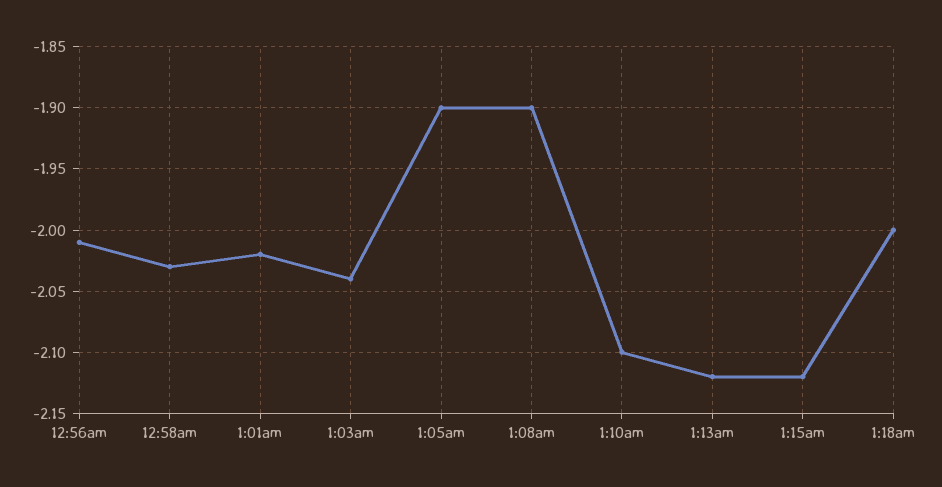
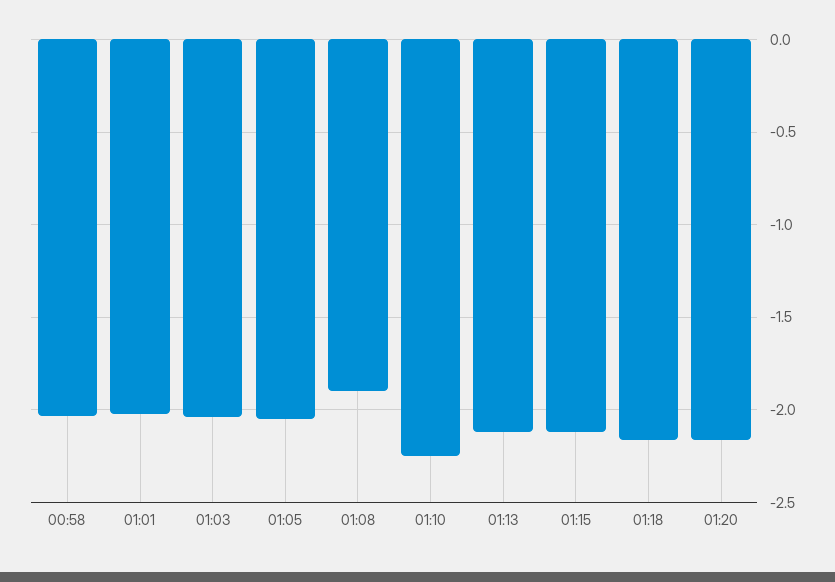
12:56am: -2.01 -> none
1:05am: -1.9 -> -2.05
1:10am: -2.1 -> -2.25
1:18am: -2 -> -2.15
01:20: none -> -2.15

